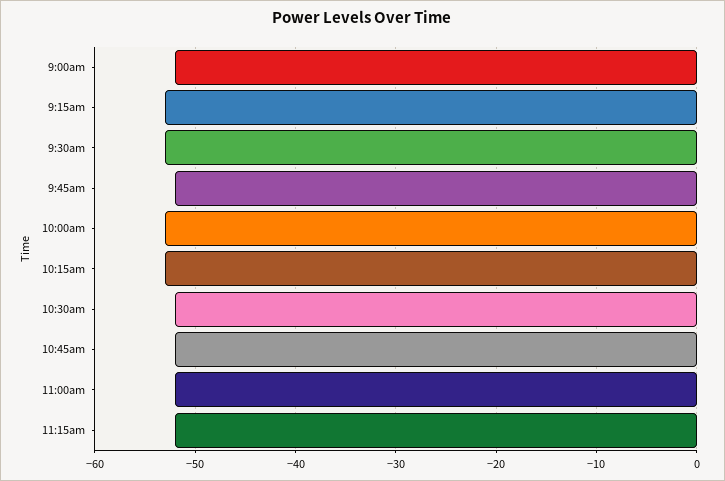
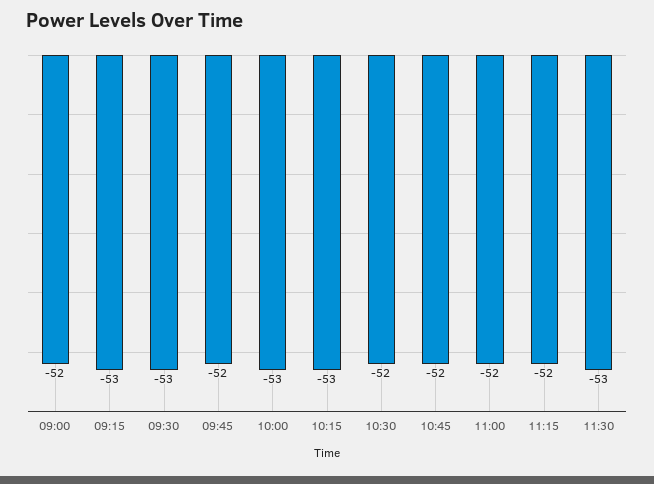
11:30: none -> -53

